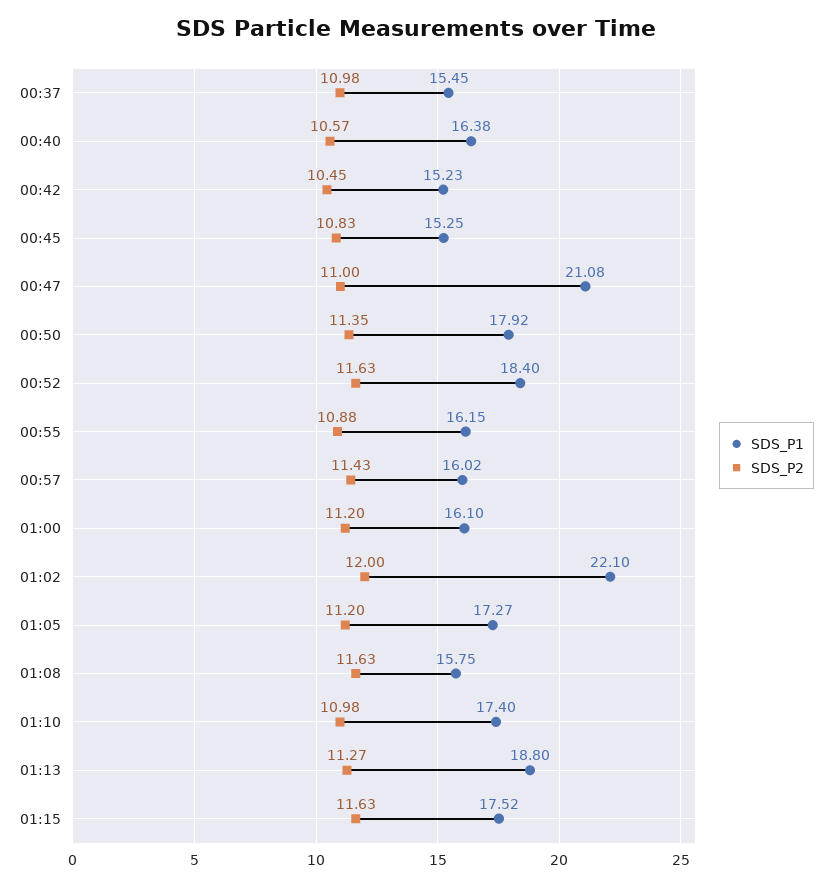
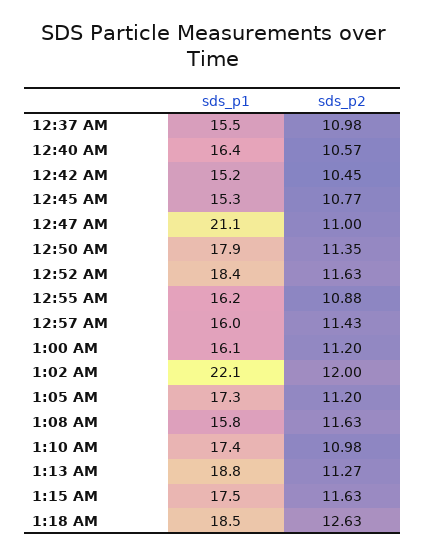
SDS_P2, 00:45: 10.83 -> 10.77
SDS_P1, 1:18 AM: none -> 18.5
SDS_P2, 1:18 AM: none -> 12.63

